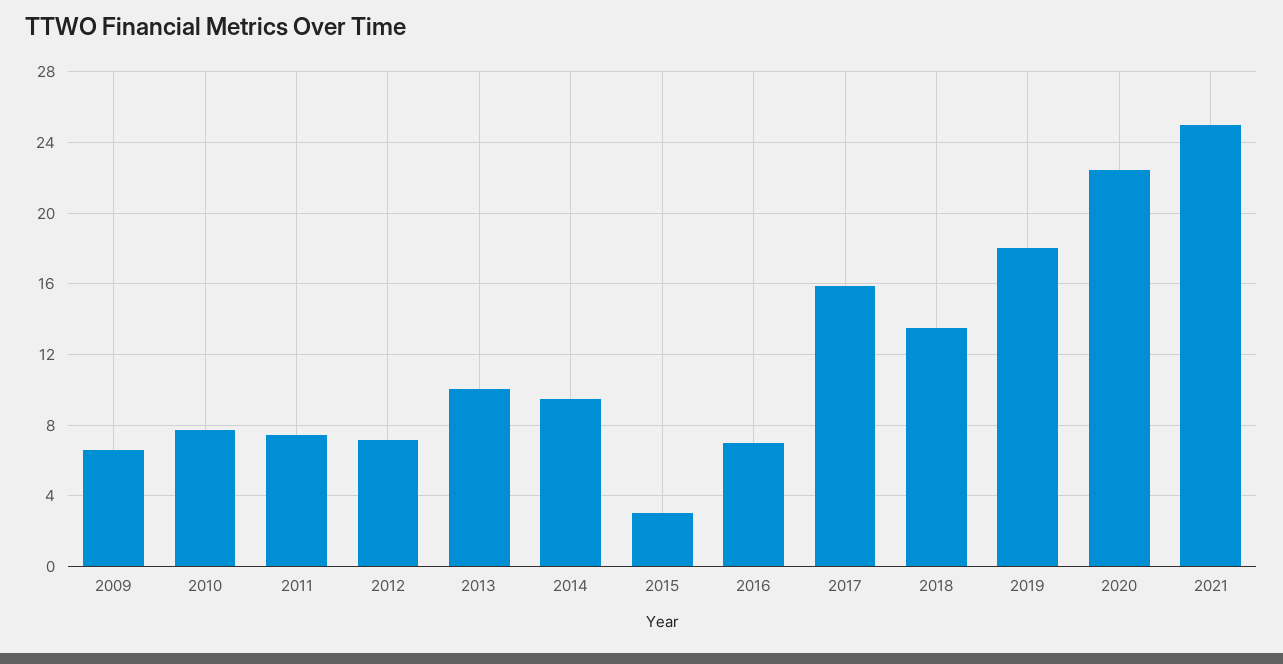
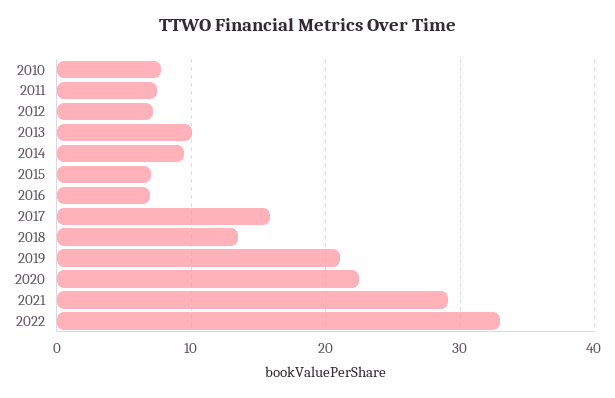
2009: 6.5 -> none
2015: 3 -> 7
2019: 18 -> 21
2021: 25 -> 29
2022: none -> 33

